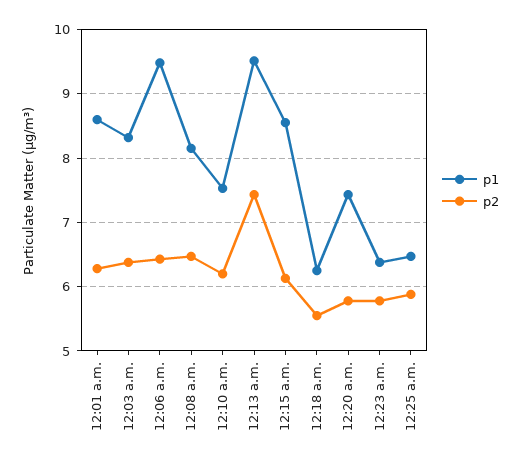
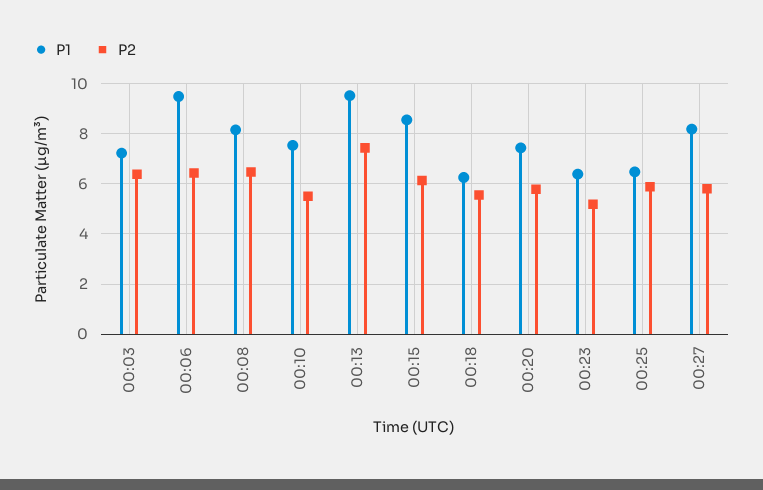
p1, 12:01 a.m.: 8.6 -> none
p2, 12:01 a.m.: 6.3 -> none
p1, 12:03 a.m.: 8.3 -> 7.25
p2, 12:10 a.m.: 6.2 -> 5.5
p2, 12:23 a.m.: 5.8 -> 5.25
p1, 00:27: none -> 8.25
p2, 00:27: none -> 5.75

